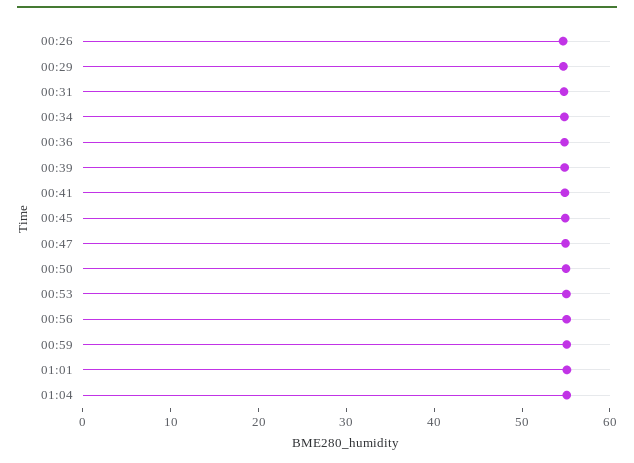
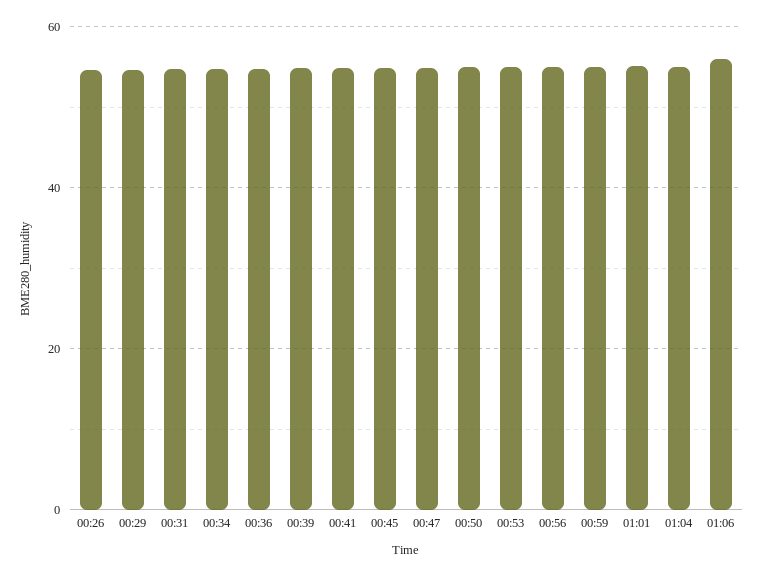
01:06: none -> 56

